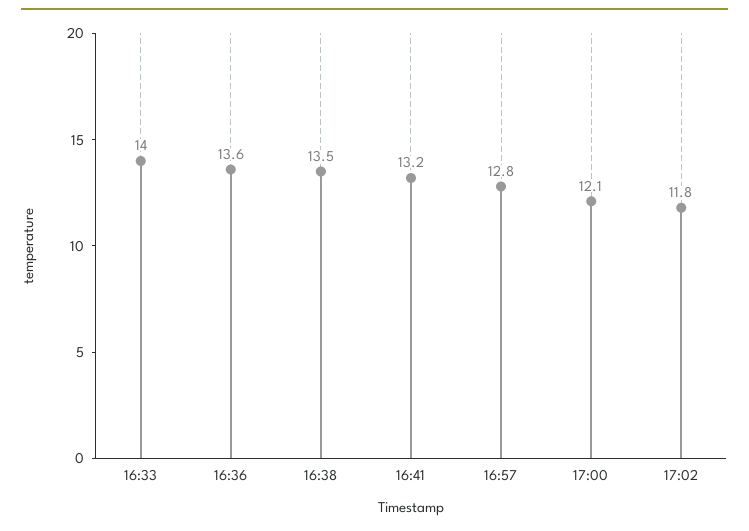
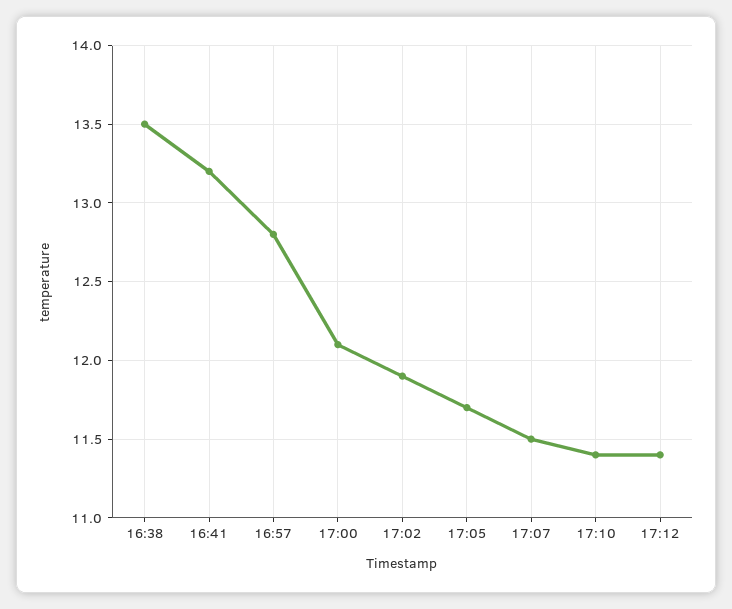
16:33: 14 -> none
16:36: 13.6 -> none
17:02: 11.8 -> 11.9
17:05: none -> 11.7
17:07: none -> 11.5
17:10: none -> 11.4
17:12: none -> 11.4

